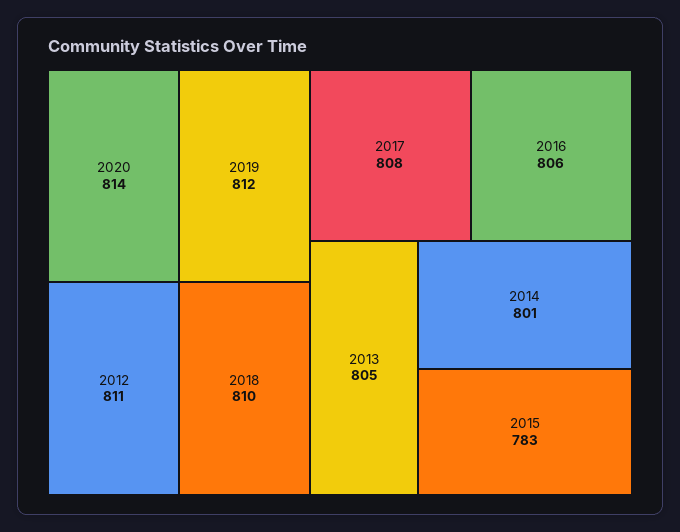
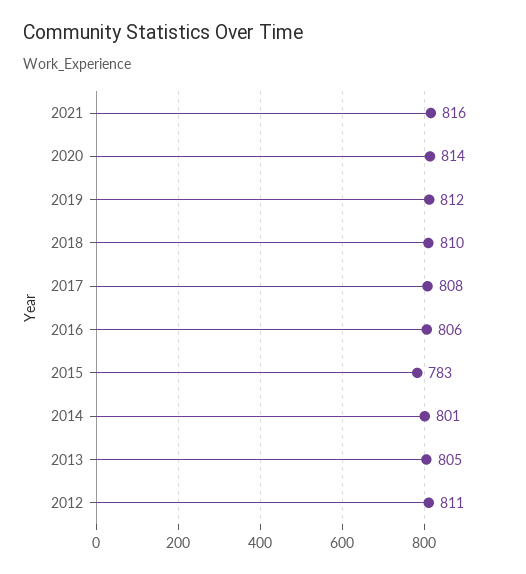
2021: none -> 816

